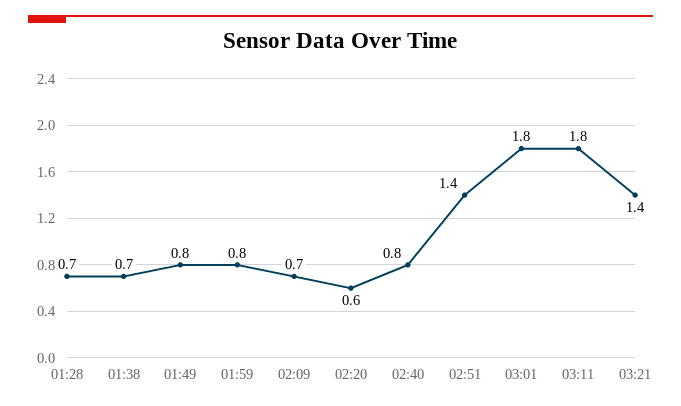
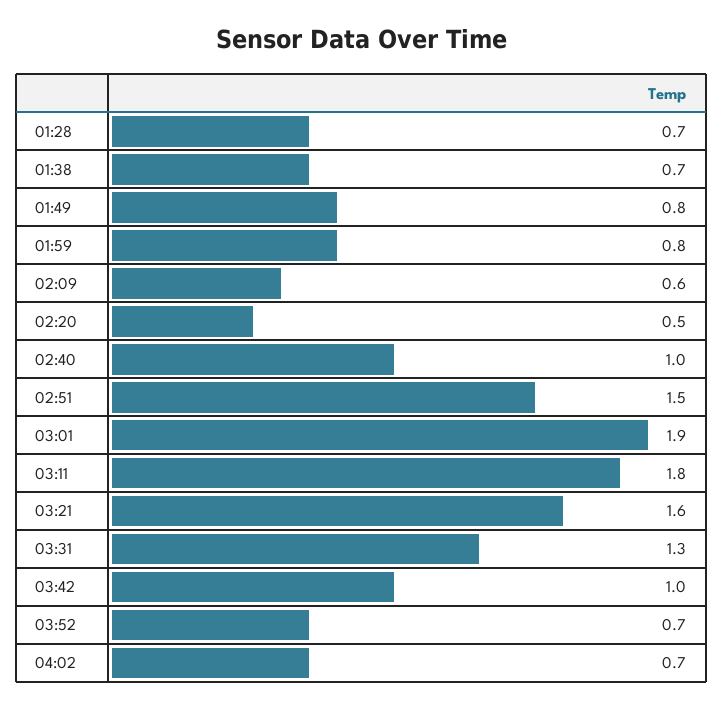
02:09: 0.7 -> 0.6
02:20: 0.6 -> 0.5
02:40: 0.8 -> 1
02:51: 1.4 -> 1.5
03:01: 1.8 -> 1.9
03:21: 1.4 -> 1.6
03:31: none -> 1.3
03:42: none -> 1
03:52: none -> 0.7
04:02: none -> 0.7

